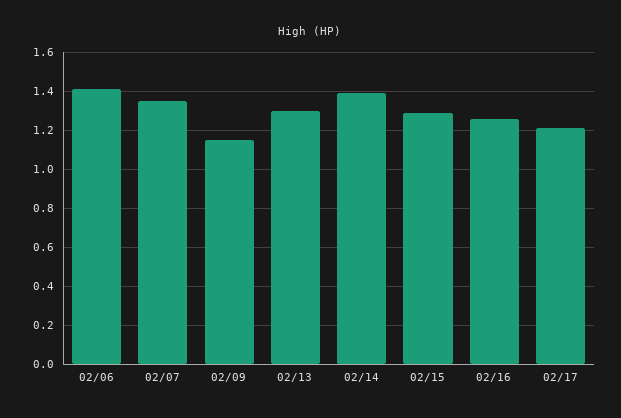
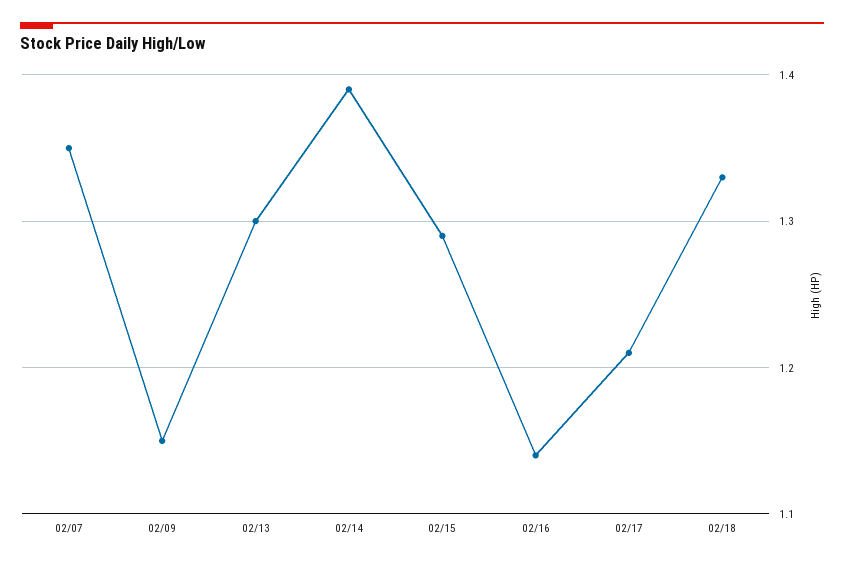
02/06: 1.4 -> none
02/16: 1.25 -> 1.14
02/18: none -> 1.33

